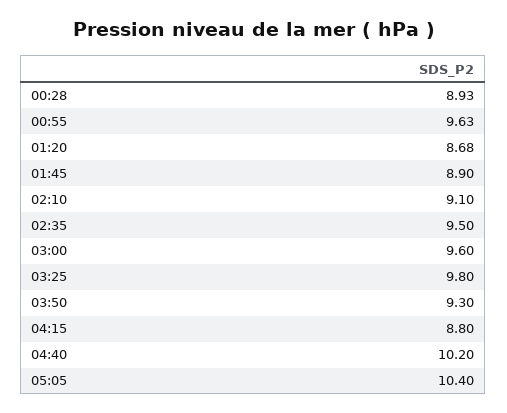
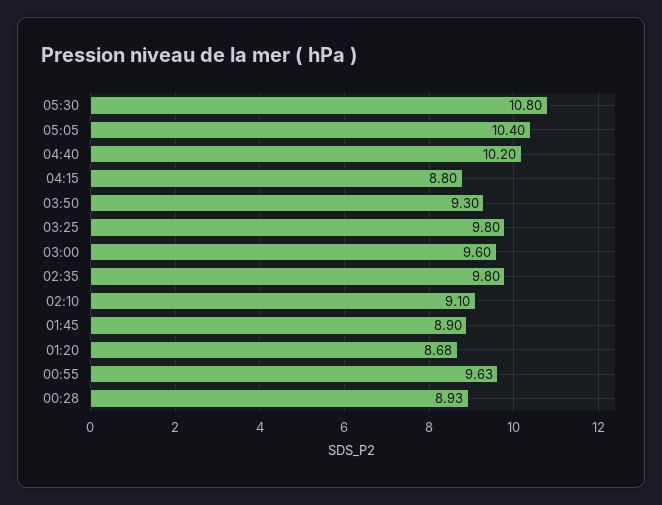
02:35: 9.5 -> 9.8
05:30: none -> 10.8

